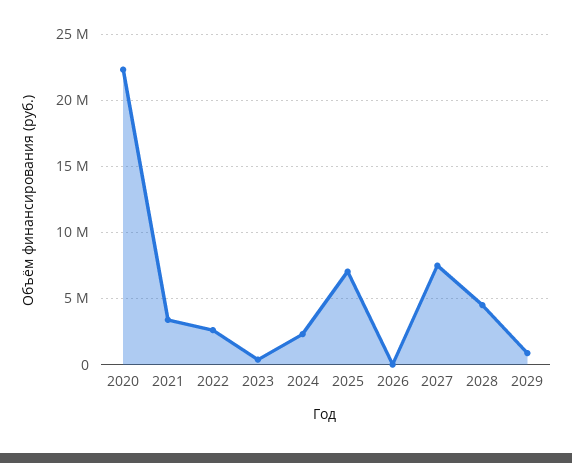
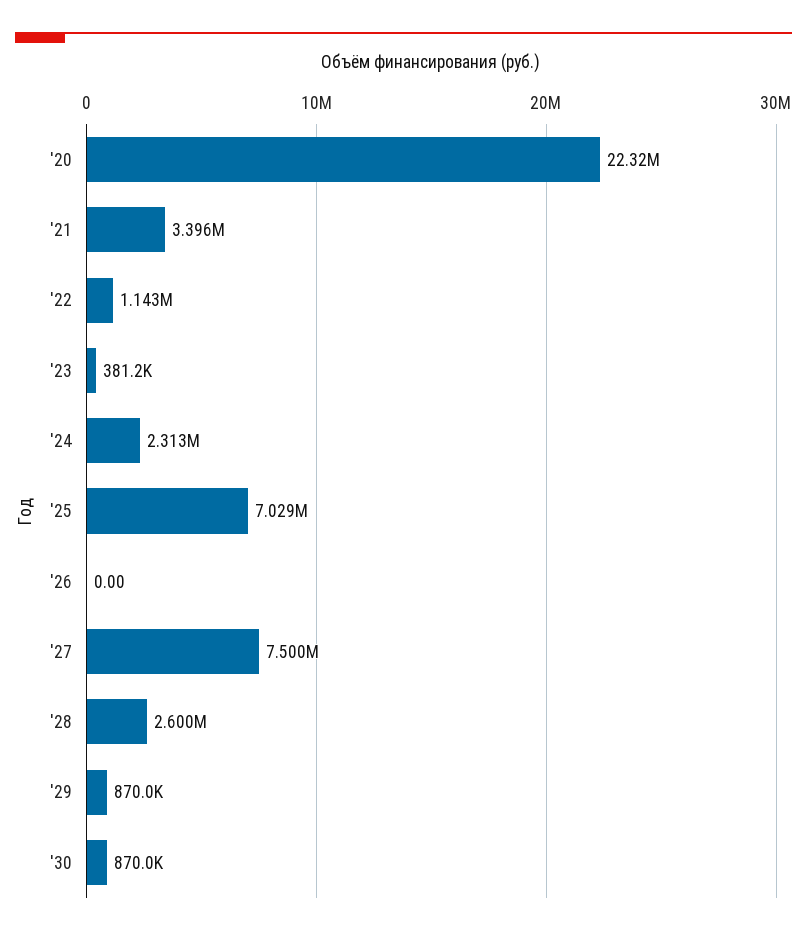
2022: 2500000 -> 1143000
2028: 4500000 -> 2600000
'30: none -> 870000

